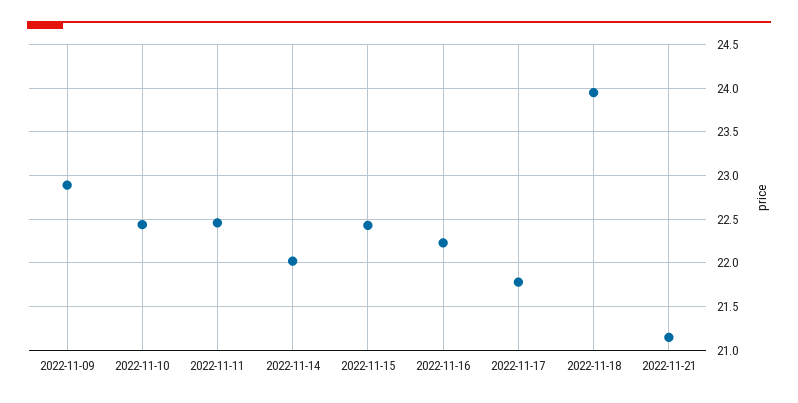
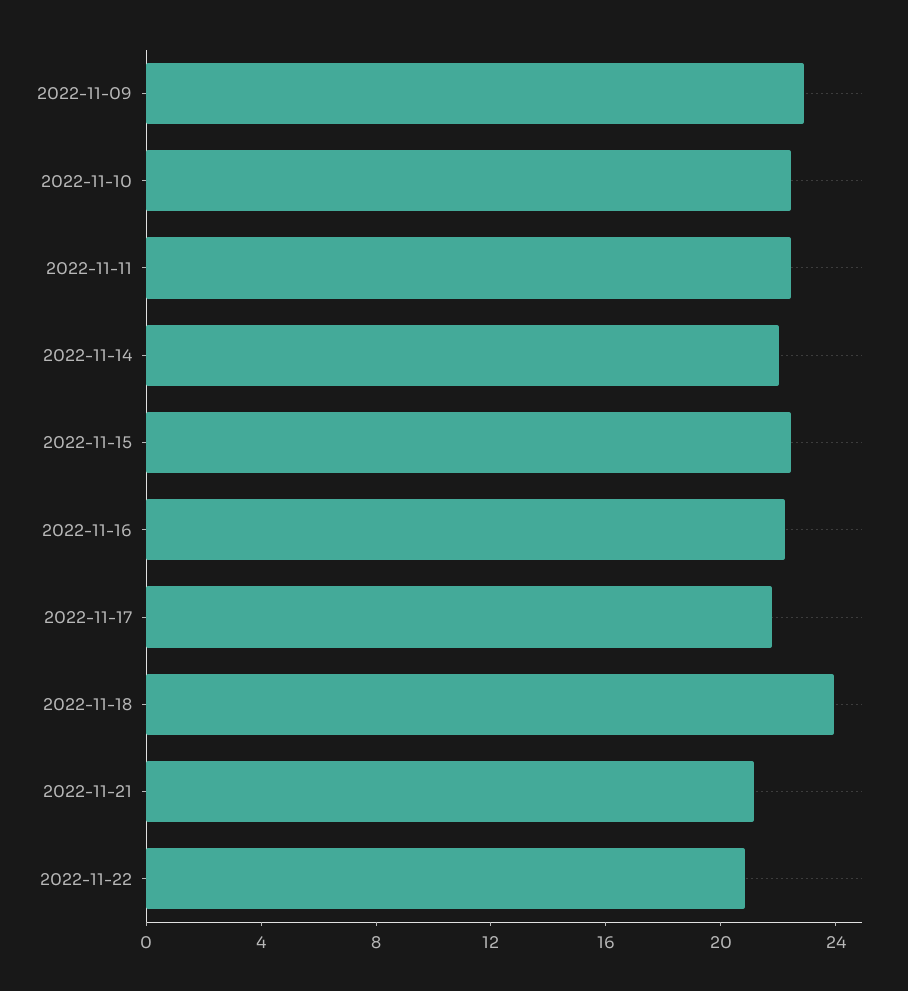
2022-11-22: none -> 21

